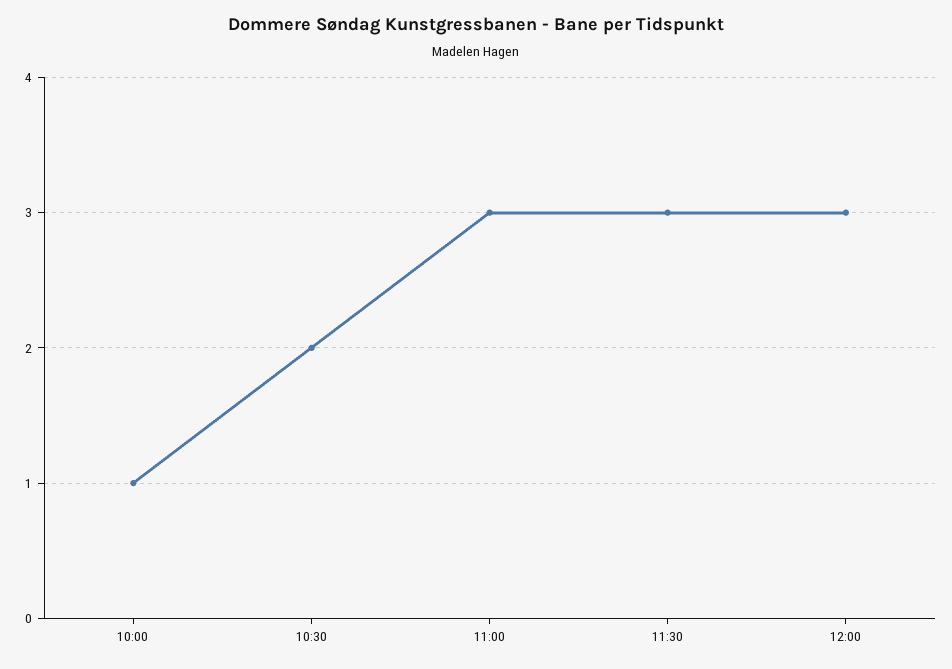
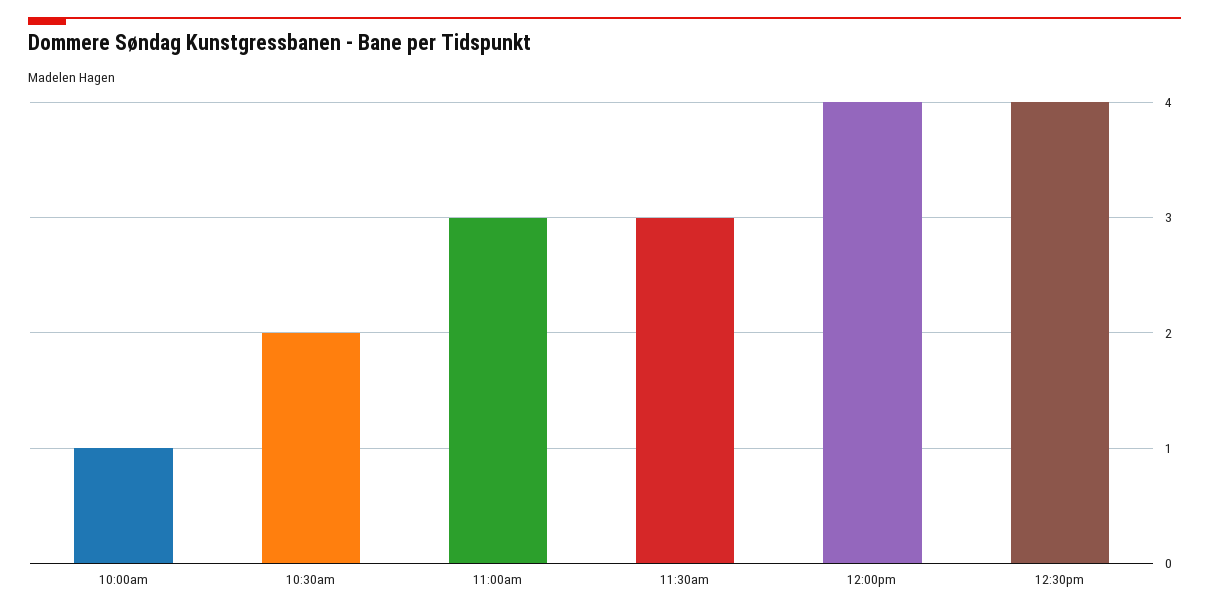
12:00: 3 -> 4
12:30pm: none -> 4

